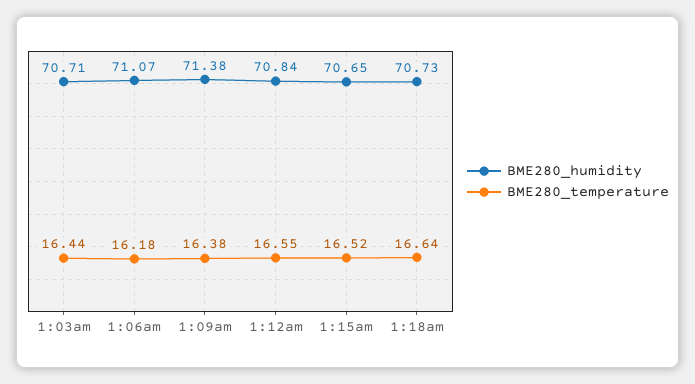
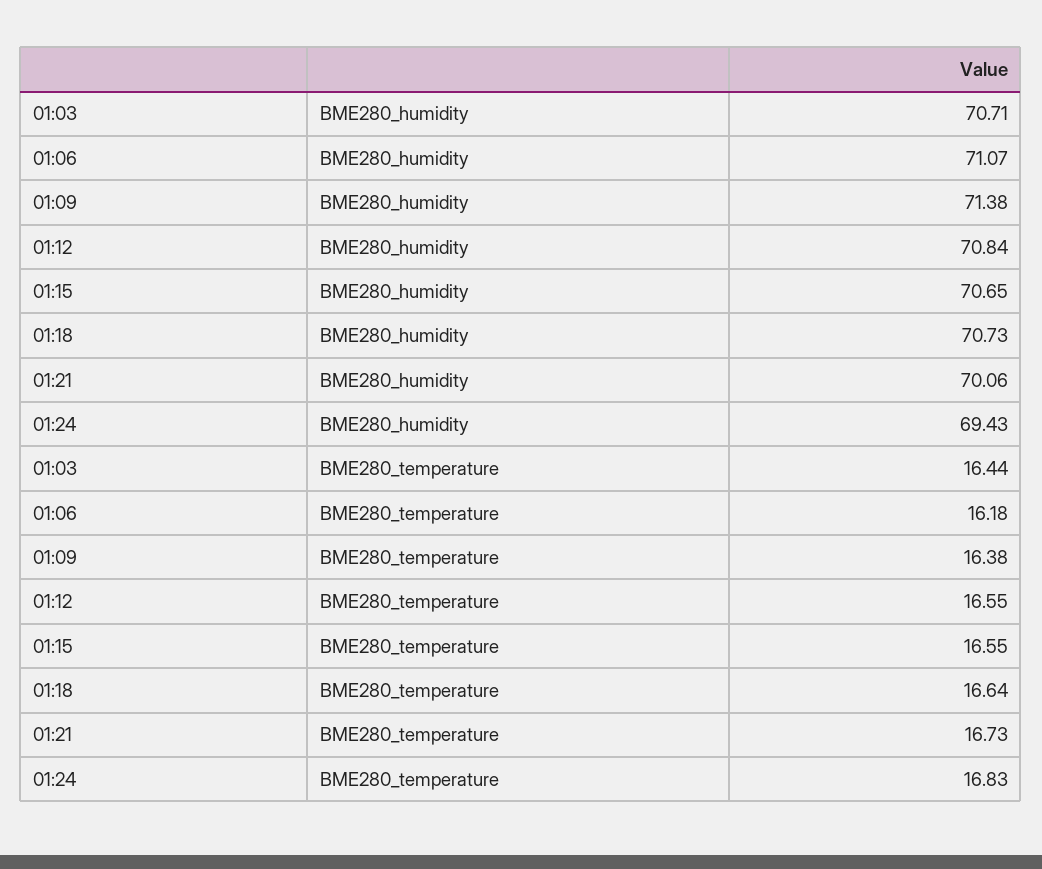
BME280_temperature, 1:15am: 16.52 -> 16.55
BME280_humidity, 01:21: none -> 70.06
BME280_humidity, 01:24: none -> 69.43
BME280_temperature, 01:21: none -> 16.73
BME280_temperature, 01:24: none -> 16.83

